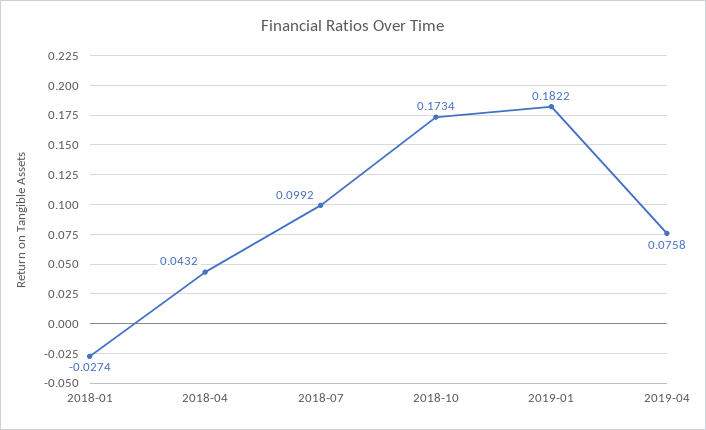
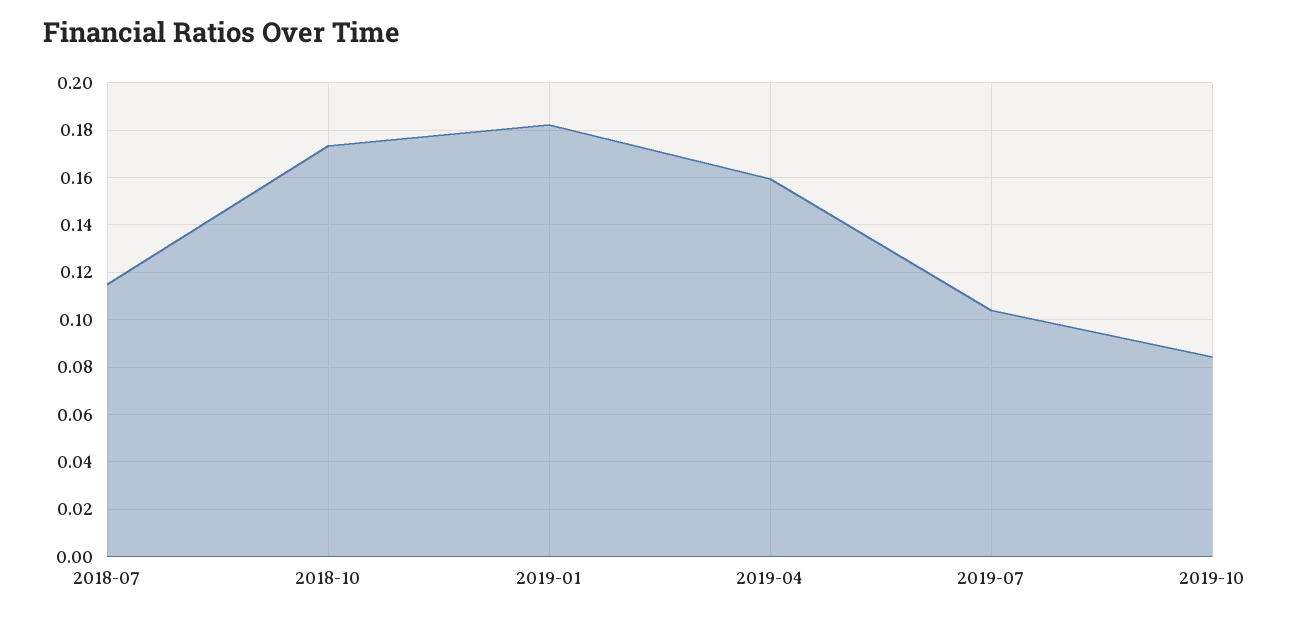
2018-01: -0.0274 -> none
2018-04: 0.0432 -> none
2018-07: 0.0992 -> 0.115
2019-04: 0.0758 -> 0.16
2019-07: none -> 0.105
2019-10: none -> 0.085

